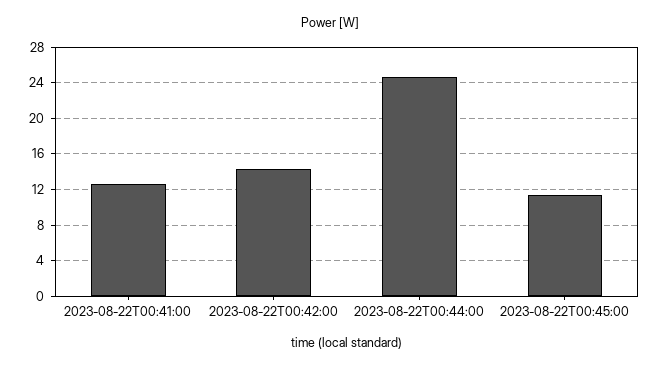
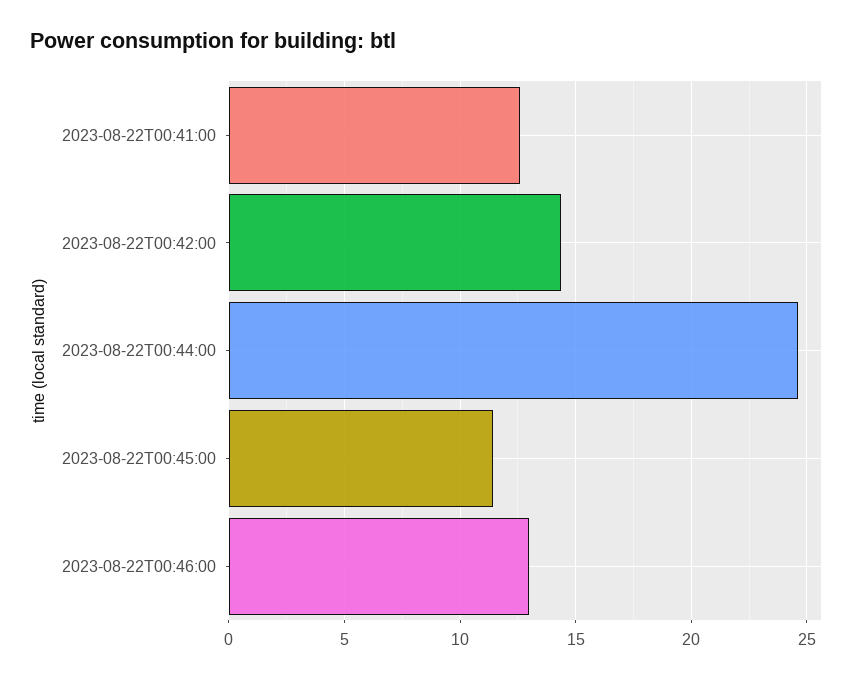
2023-08-22T00:46:00: none -> 13

